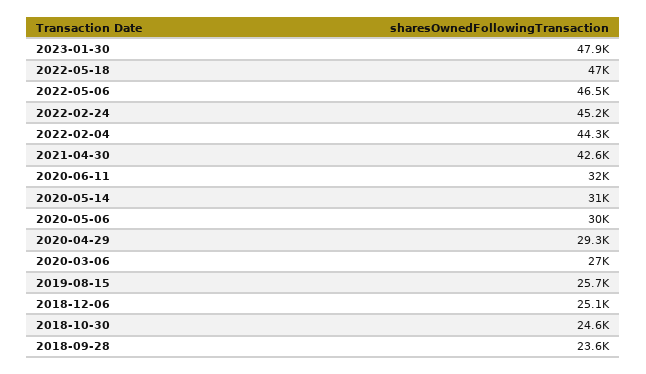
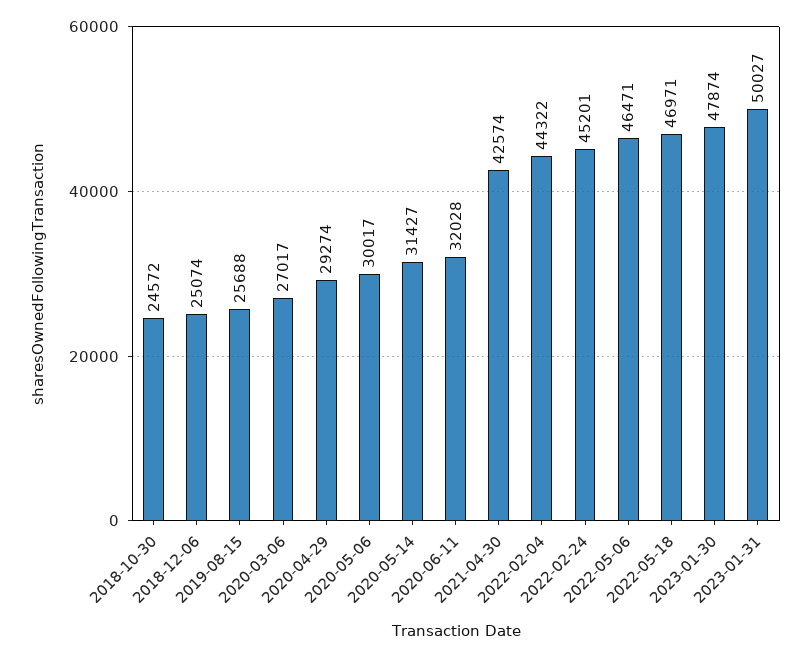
2020-05-14: 31000 -> 31427
2018-09-28: 23600 -> none
2023-01-31: none -> 50027

